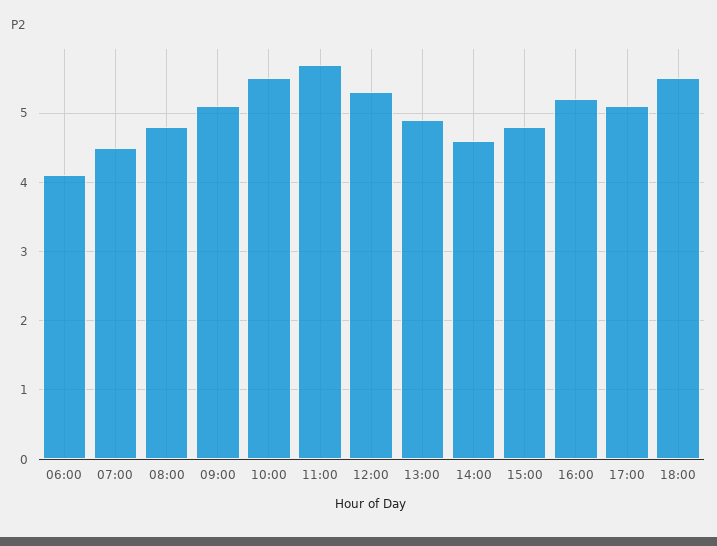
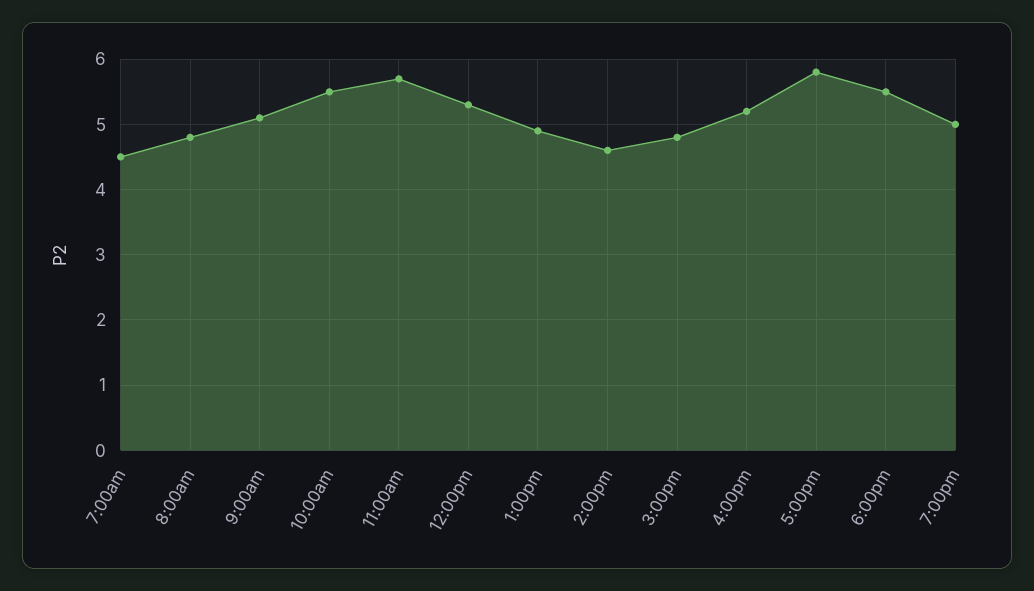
06:00: 4.1 -> none
17:00: 5.1 -> 5.8
7:00pm: none -> 5

